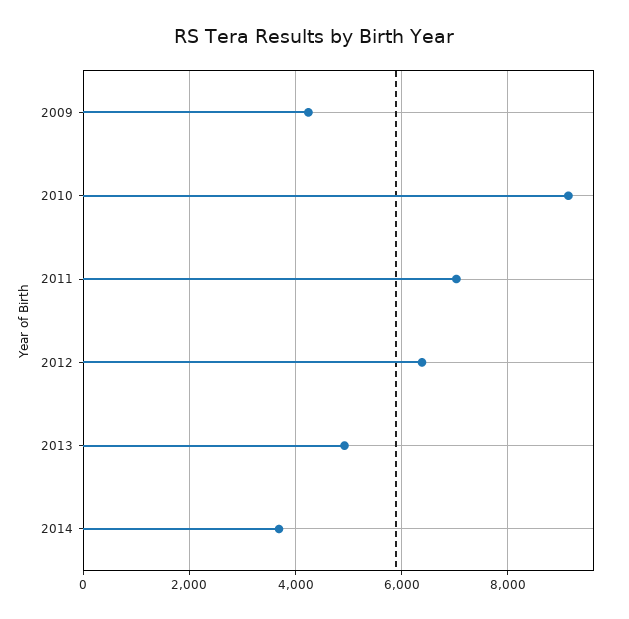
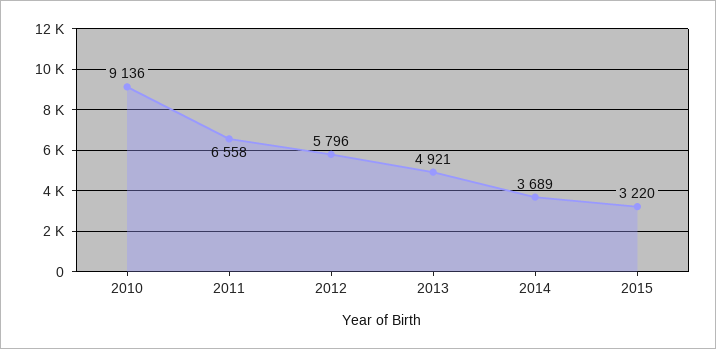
2009: 4200 -> none
2011: 7000 -> 6558
2012: 6400 -> 5796
2015: none -> 3220

